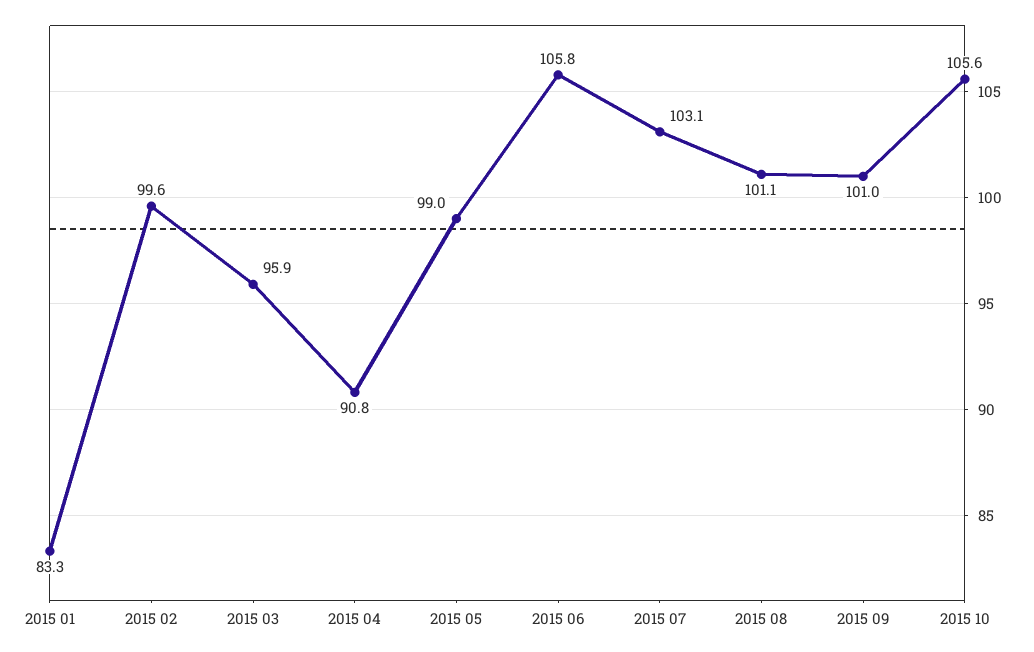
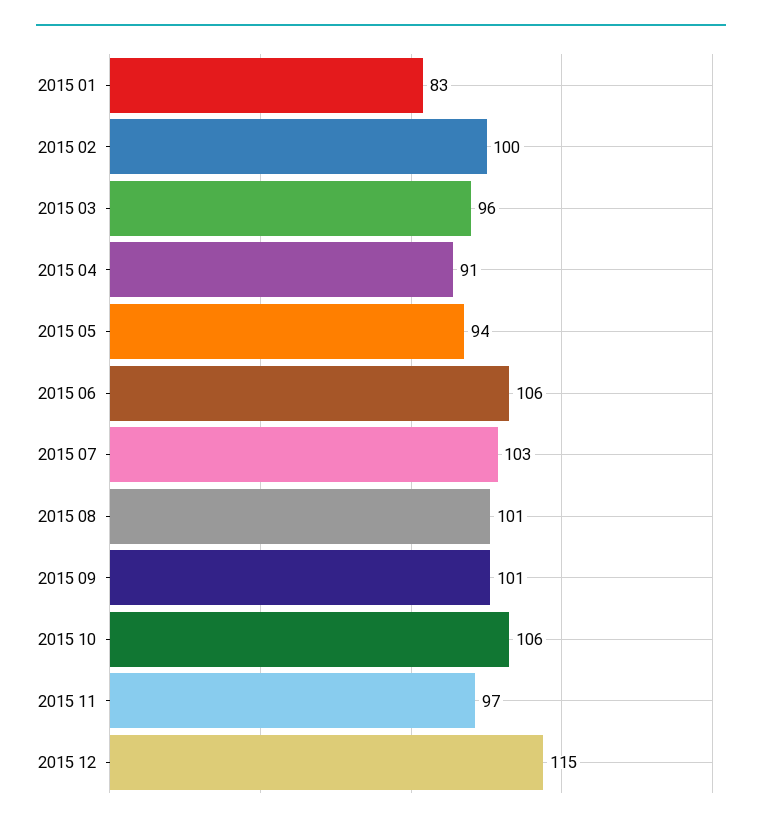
2015 05: 99 -> 94
2015 11: none -> 97
2015 12: none -> 115

